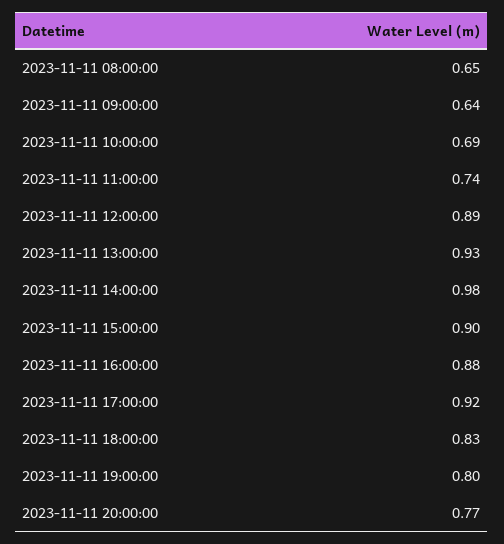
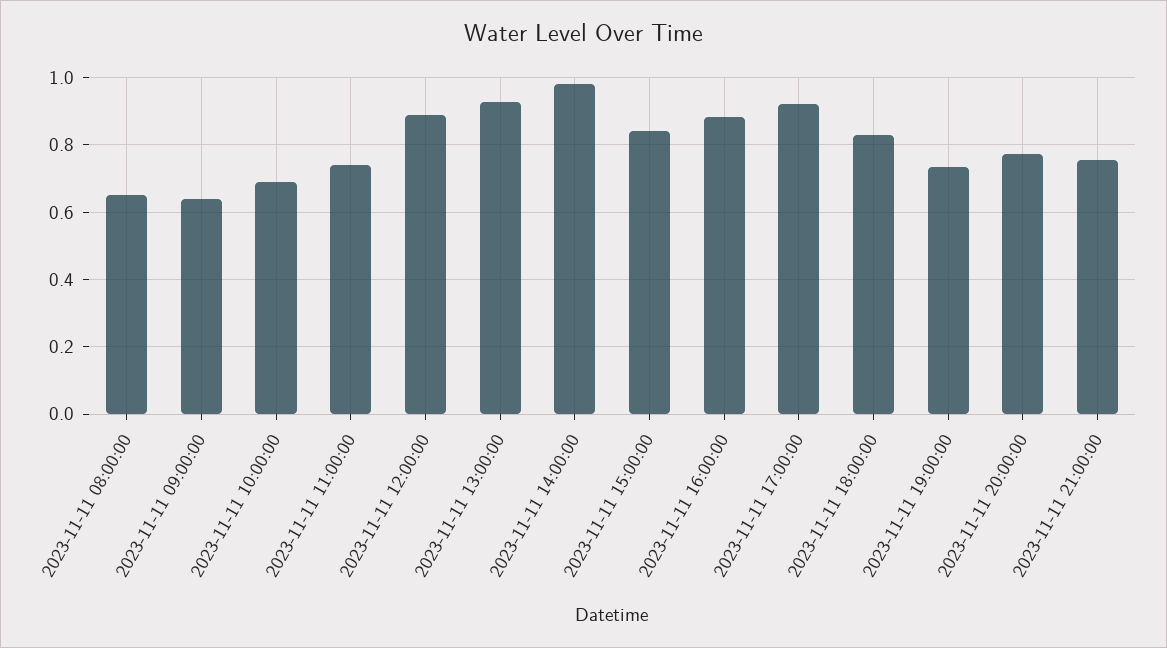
2023-11-11 15:00:00: 0.9 -> 0.84
2023-11-11 19:00:00: 0.8 -> 0.74
2023-11-11 21:00:00: none -> 0.76

